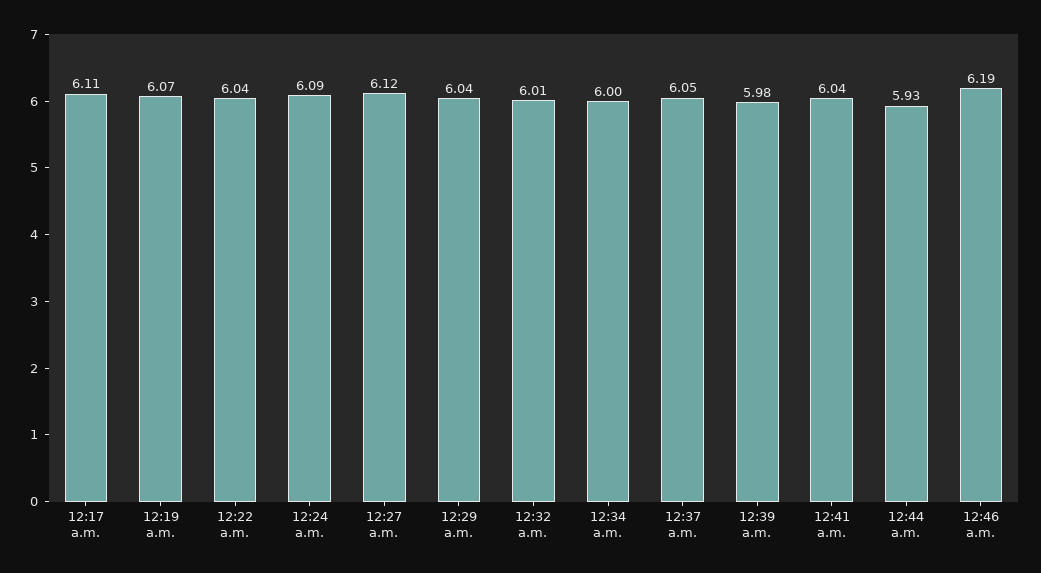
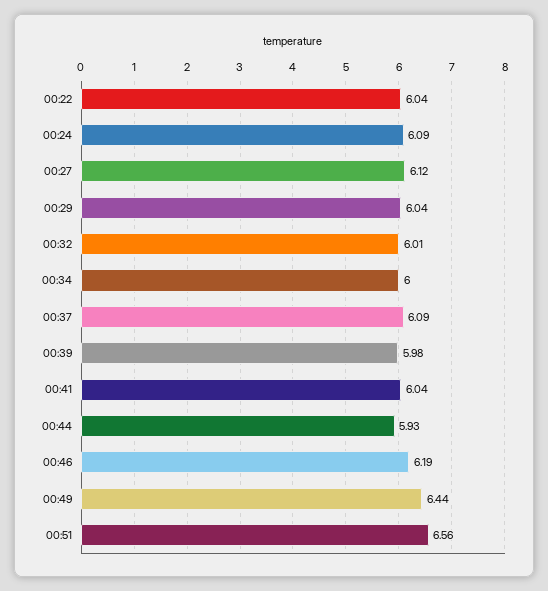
12:17 a.m.: 6.11 -> none
12:19 a.m.: 6.07 -> none
12:37 a.m.: 6.05 -> 6.09
00:49: none -> 6.44
00:51: none -> 6.56

